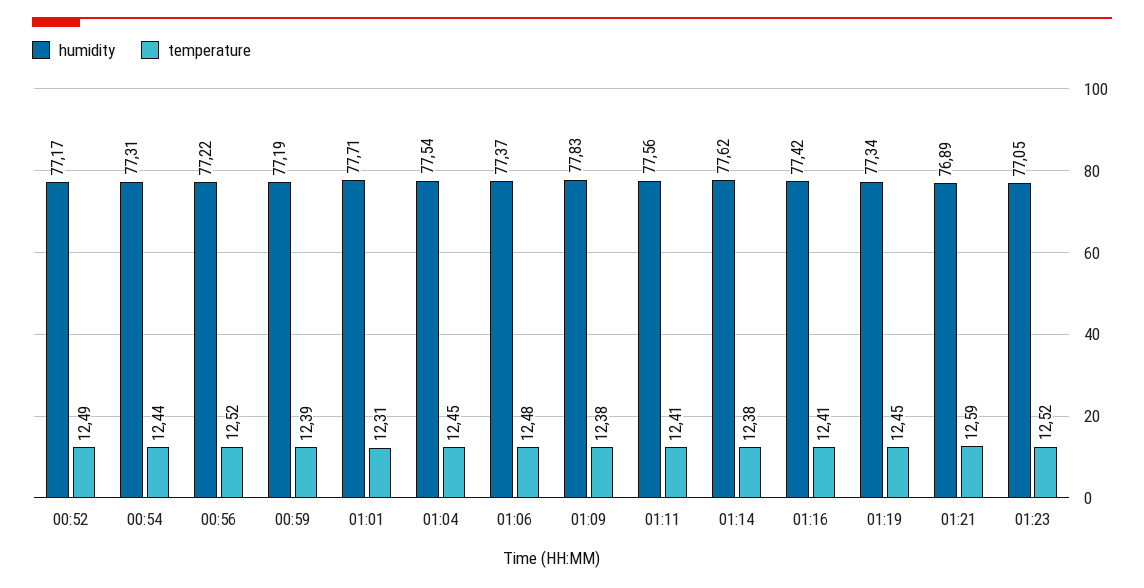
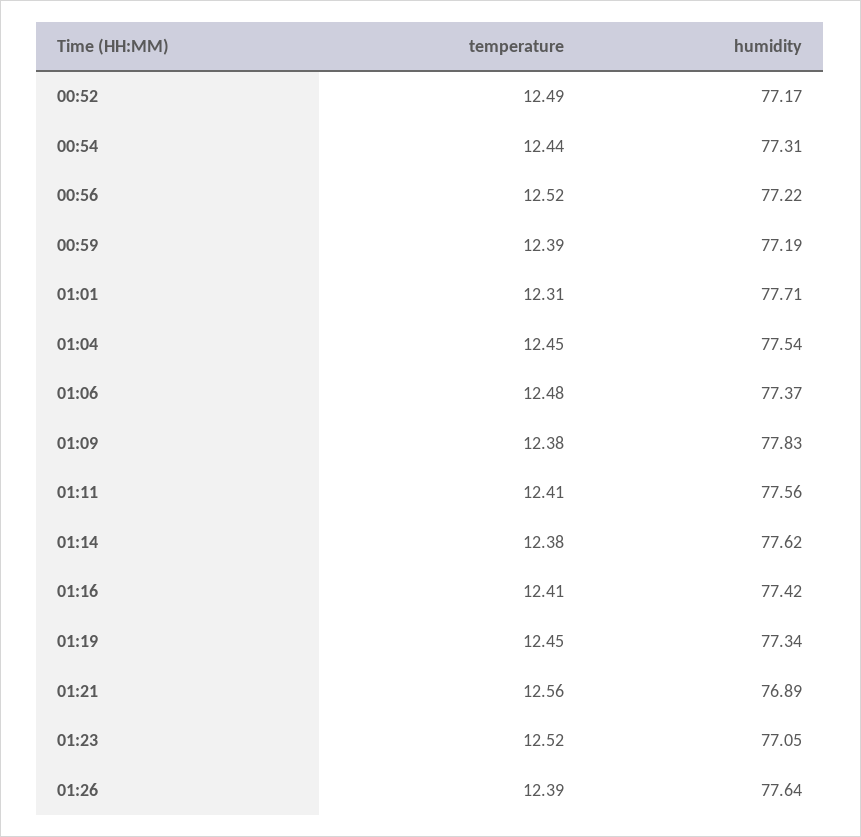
temperature, 01:21: 12.59 -> 12.56
temperature, 01:26: none -> 12.39
humidity, 01:26: none -> 77.64

